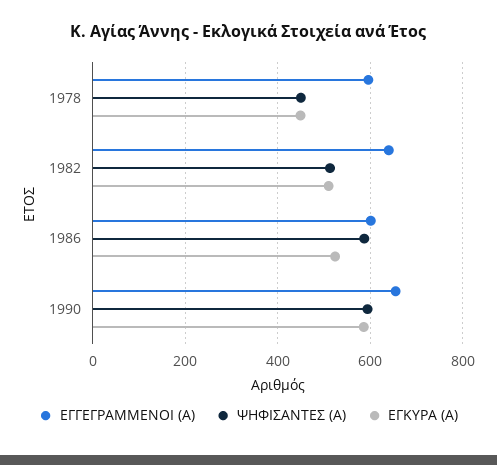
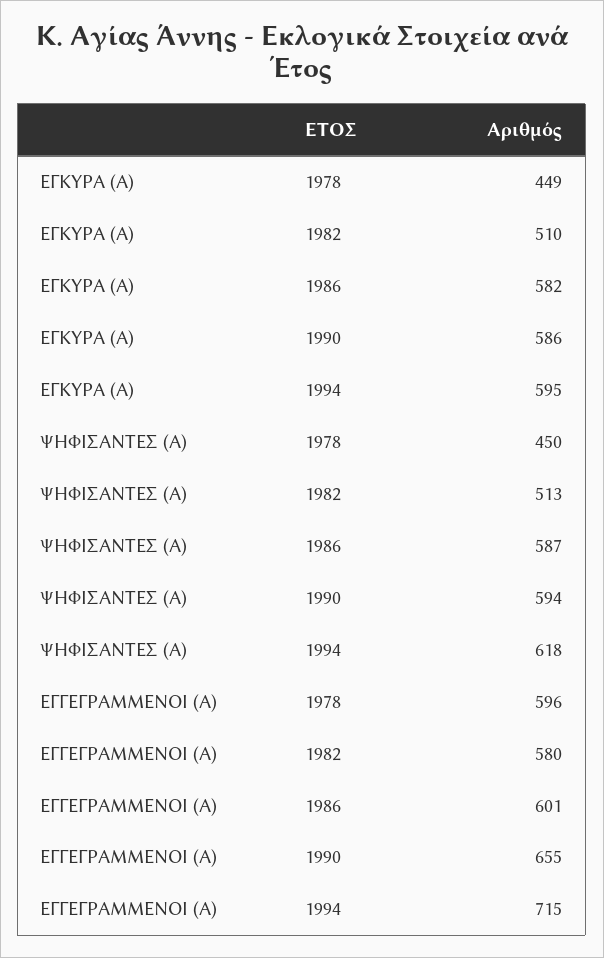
ΕΓΓΕΓΡΑΜΜΕΝΟΙ (Α), 1982: 640 -> 580
ΕΓΚΥΡΑ (Α), 1986: 520 -> 582
ΕΓΚΥΡΑ (Α), 1994: none -> 595
ΨΗΦΙΣΑΝΤΕΣ (Α), 1994: none -> 618
ΕΓΓΕΓΡΑΜΜΕΝΟΙ (Α), 1994: none -> 715

